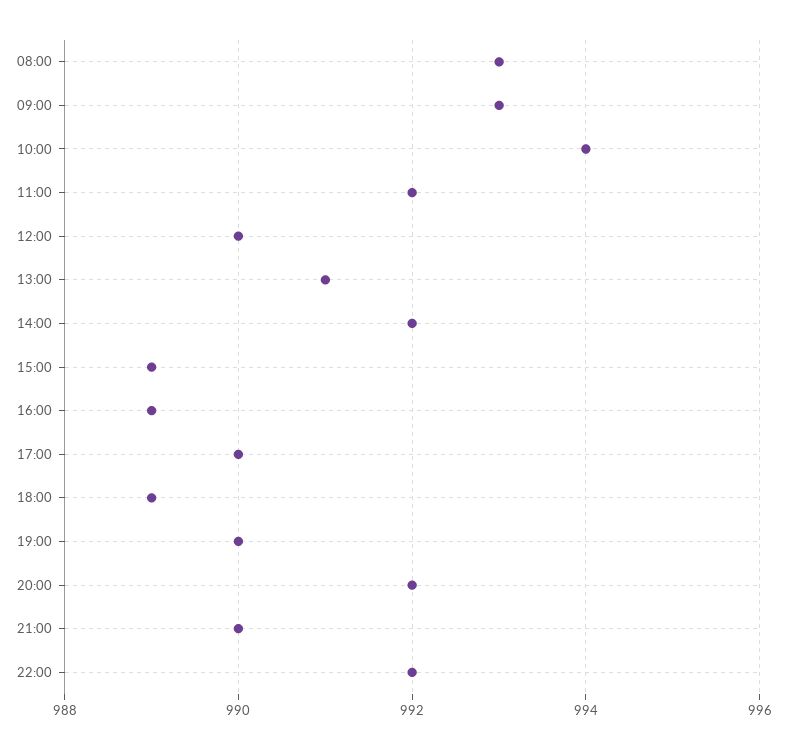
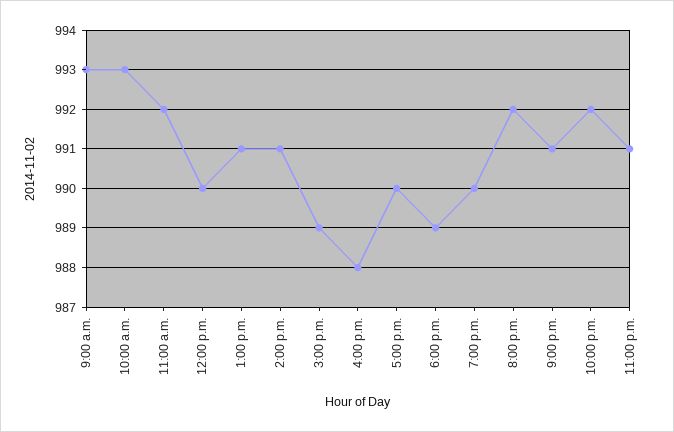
08:00: 993 -> none
10:00: 994 -> 993
14:00: 992 -> 991
16:00: 989 -> 988
21:00: 990 -> 991
11:00 p.m.: none -> 991

